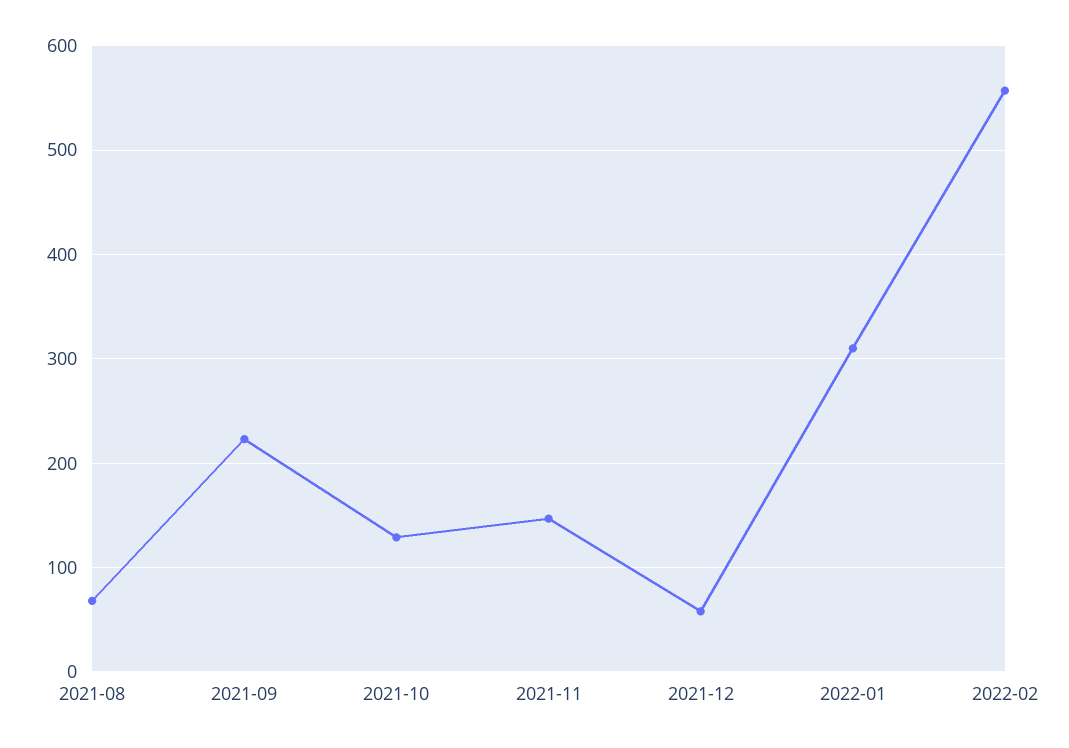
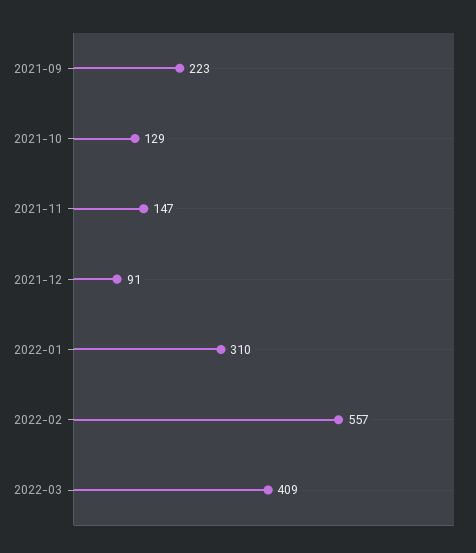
2021-08: 70 -> none
2021-12: 60 -> 91
2022-03: none -> 409

